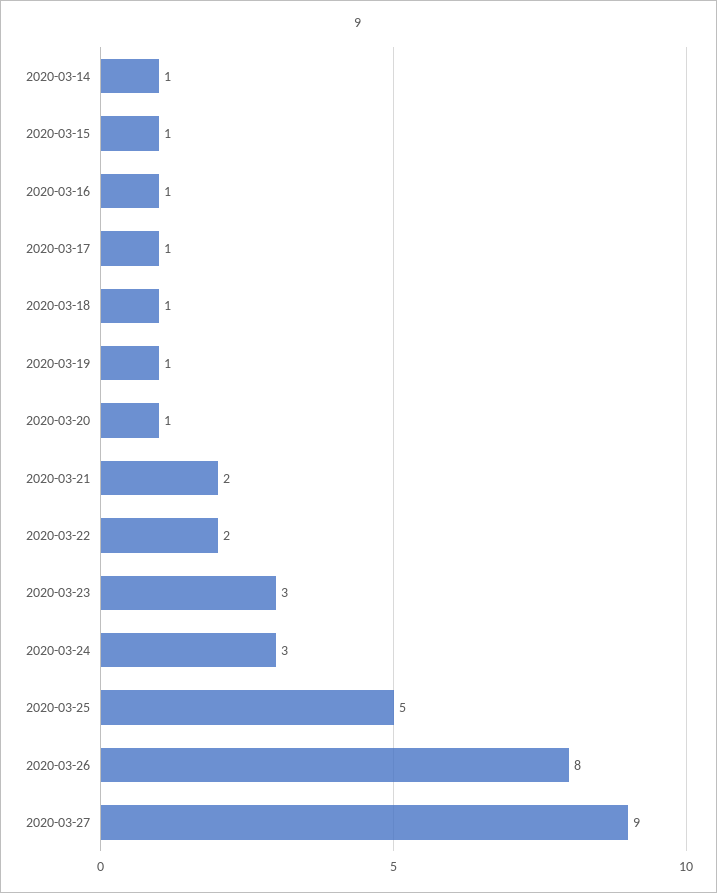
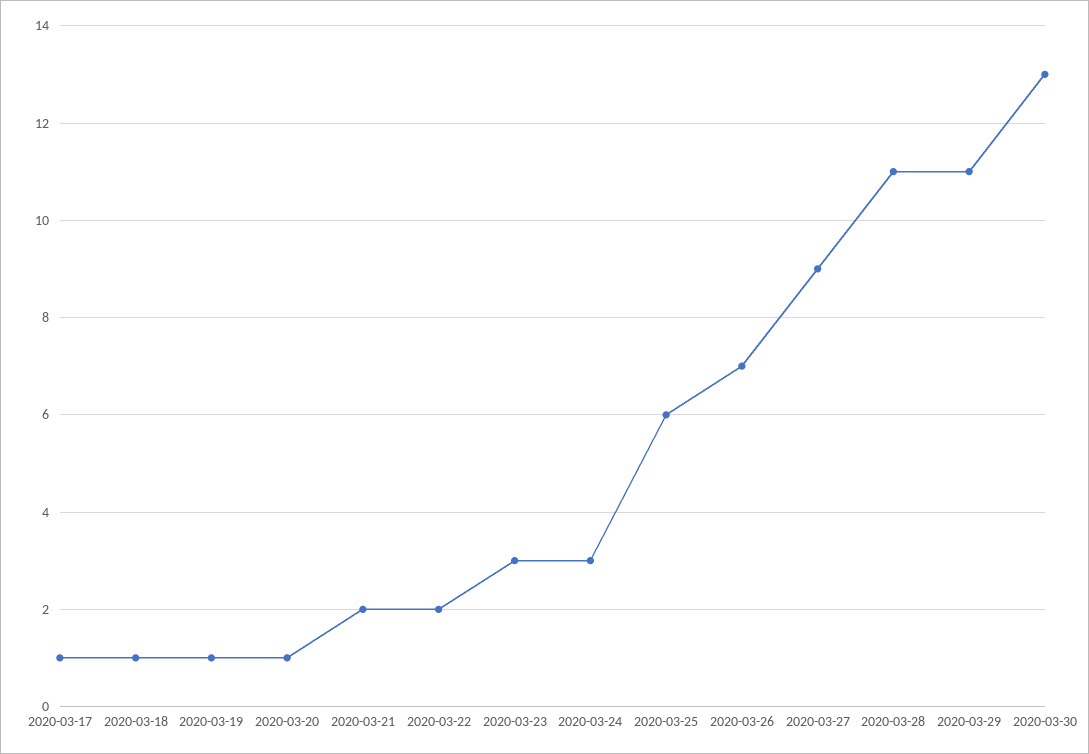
2020-03-14: 1 -> none
2020-03-15: 1 -> none
2020-03-16: 1 -> none
2020-03-25: 5 -> 6
2020-03-26: 8 -> 7
2020-03-28: none -> 11
2020-03-29: none -> 11
2020-03-30: none -> 13

